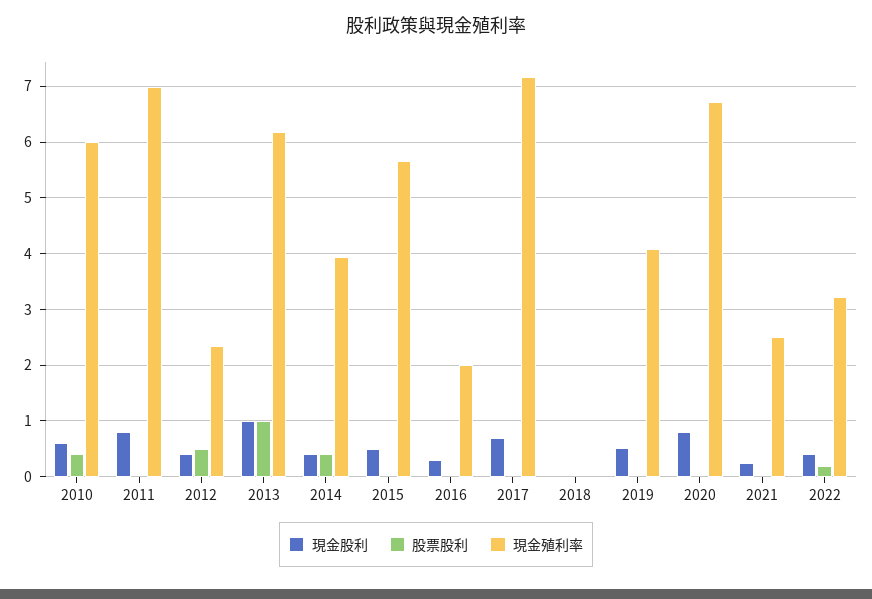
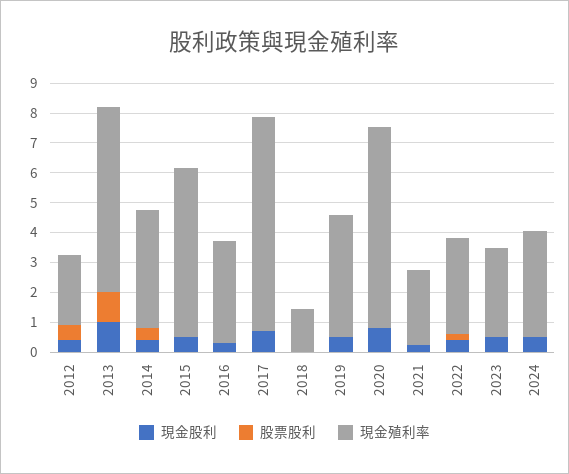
現金股利, 2010: 0.6 -> none
股票股利, 2010: 0.4 -> none
現金殖利率, 2010: 6 -> none
現金股利, 2011: 0.8 -> none
股票股利, 2011: 0 -> none
現金殖利率, 2011: 7 -> none
現金殖利率, 2016: 2 -> 3.5
現金殖利率, 2018: 0 -> 1.5
現金股利, 2023: none -> 0.5
股票股利, 2023: none -> 0
現金殖利率, 2023: none -> 3
現金股利, 2024: none -> 0.5
股票股利, 2024: none -> 0
現金殖利率, 2024: none -> 3.5

